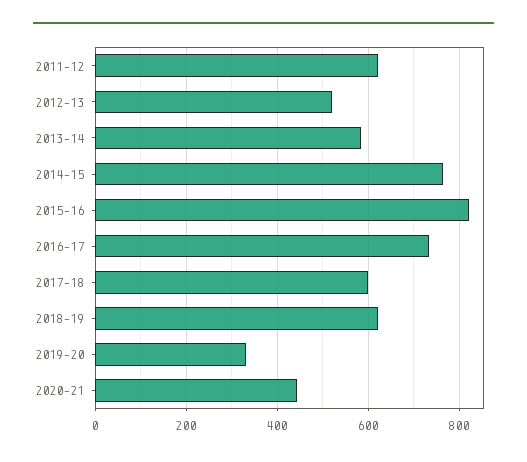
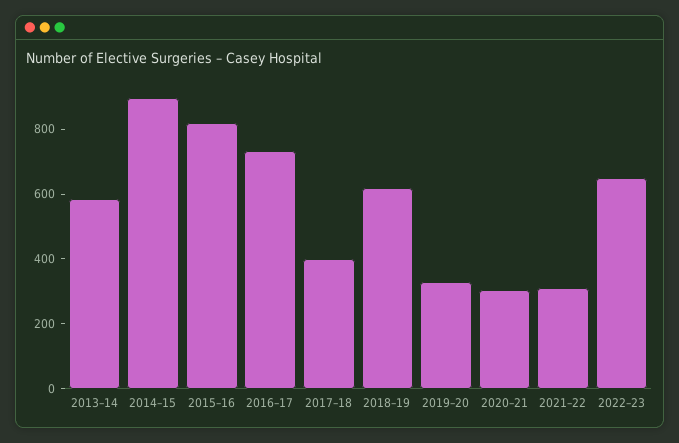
2011–12: 620 -> none
2012–13: 520 -> none
2014–15: 760 -> 900
2017–18: 600 -> 400
2020–21: 440 -> 300
2021–22: none -> 300
2022–23: none -> 650

